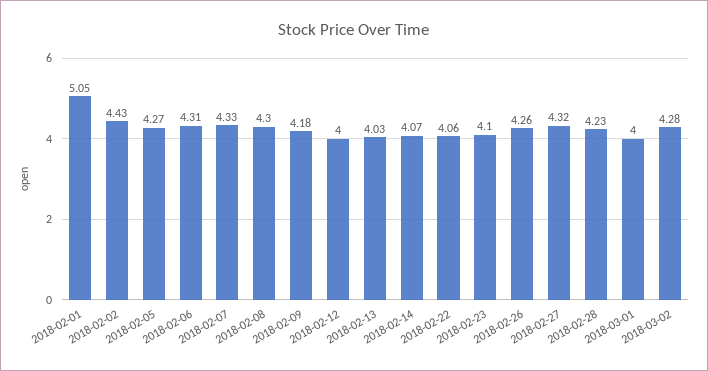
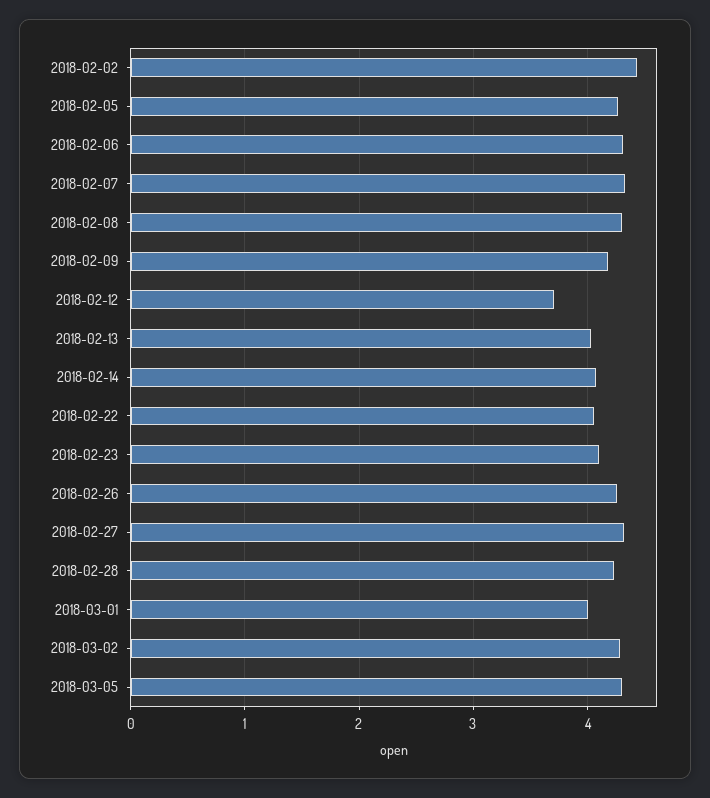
2018-02-01: 5.05 -> none
2018-02-12: 4 -> 3.7
2018-03-05: none -> 4.3

